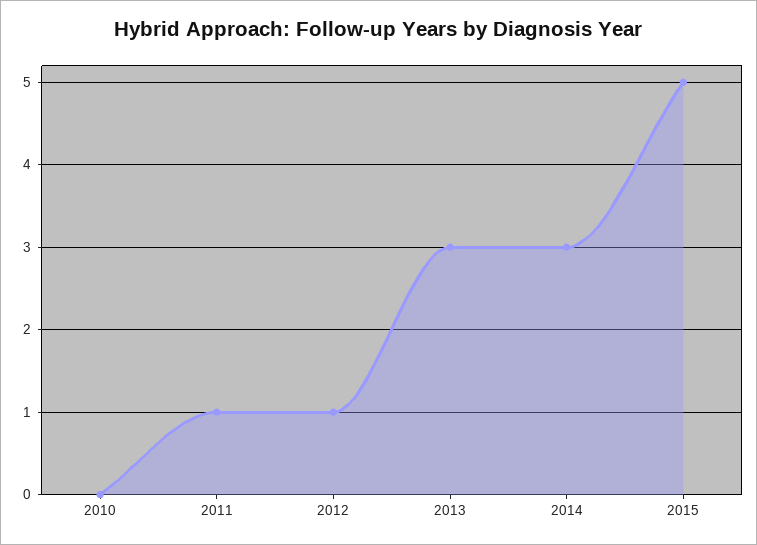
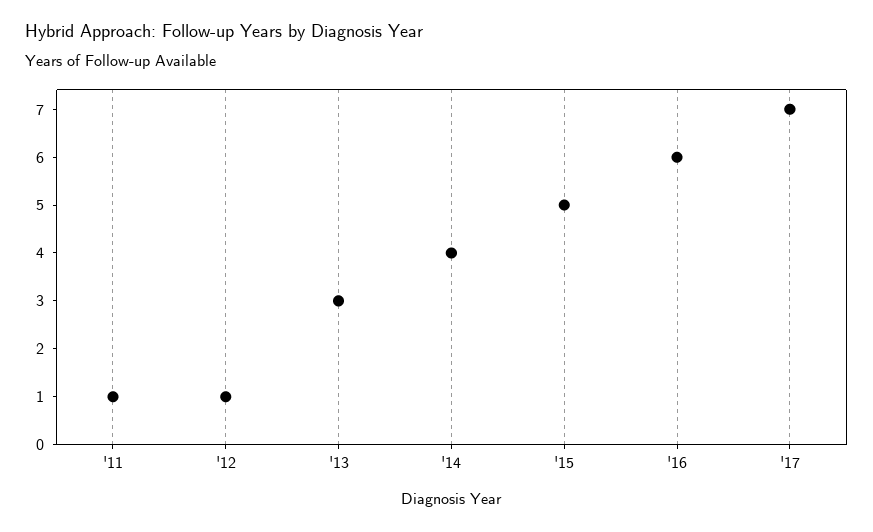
2010: 0 -> none
2014: 3 -> 4
'16: none -> 6
'17: none -> 7

